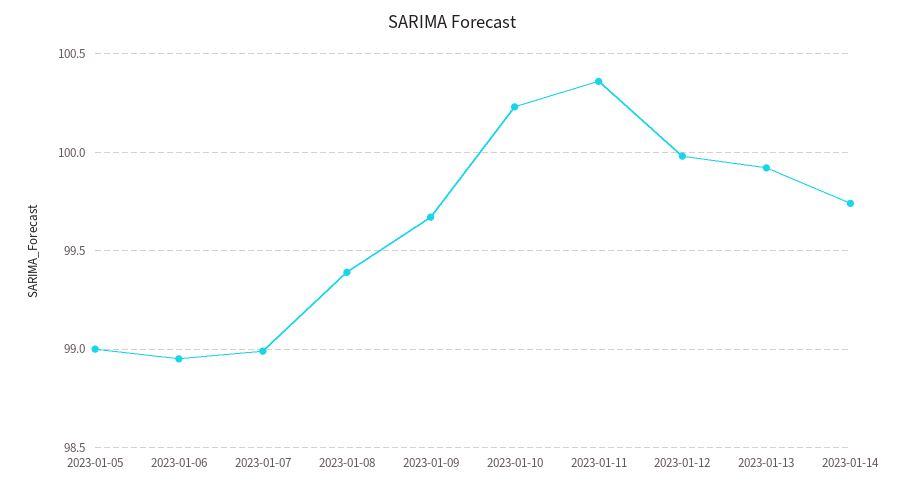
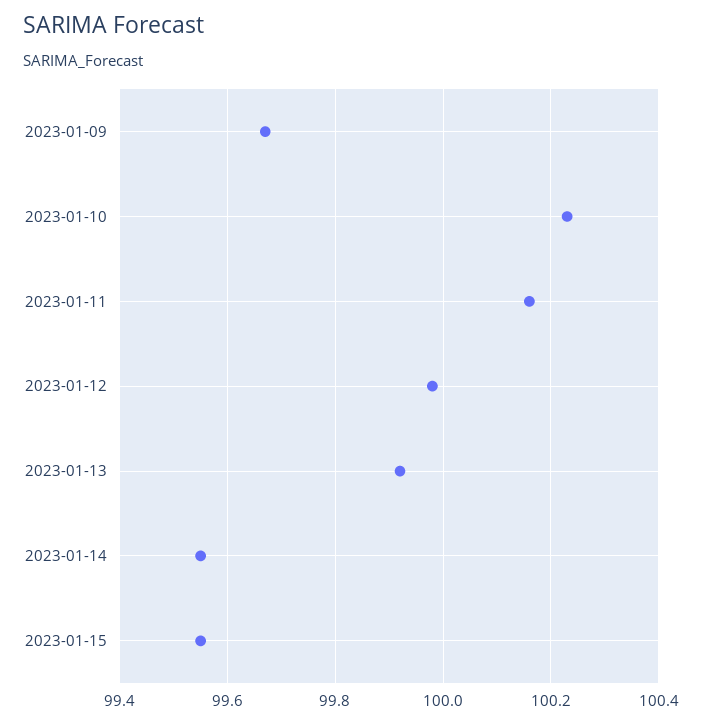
2023-01-05: 99 -> none
2023-01-06: 98.95 -> none
2023-01-07: 99 -> none
2023-01-08: 99.4 -> none
2023-01-11: 100.35 -> 100.15
2023-01-14: 99.75 -> 99.55
2023-01-15: none -> 99.55

